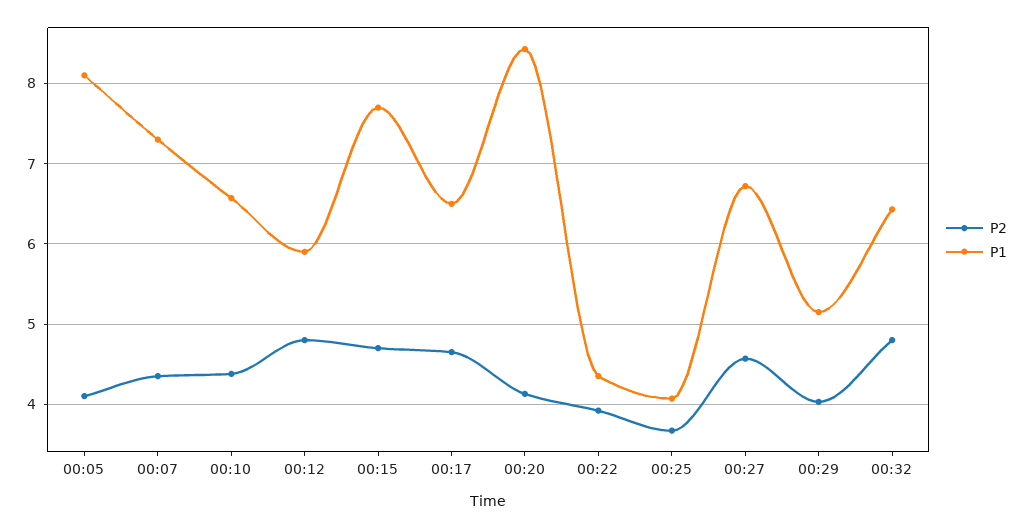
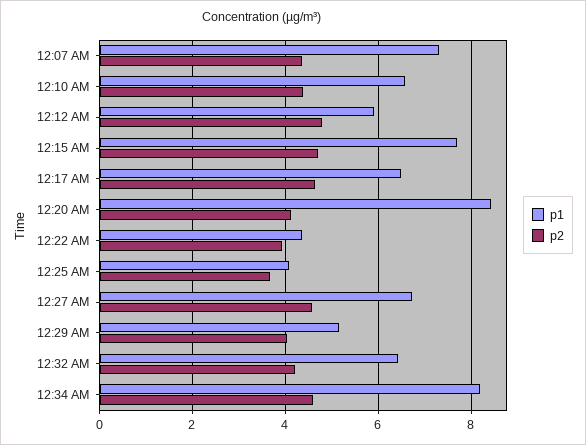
P2, 00:05: 4.1 -> none
P1, 00:05: 8.1 -> none
P2, 00:32: 4.8 -> 4.2
P1, 12:34 AM: none -> 8.2
P2, 12:34 AM: none -> 4.6

